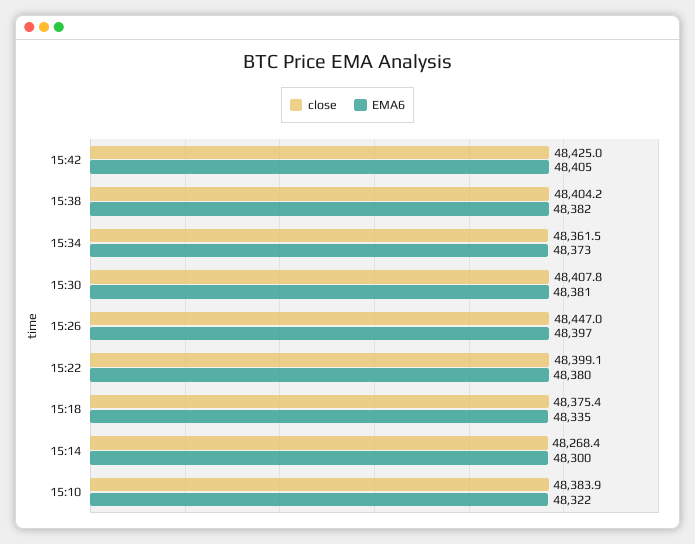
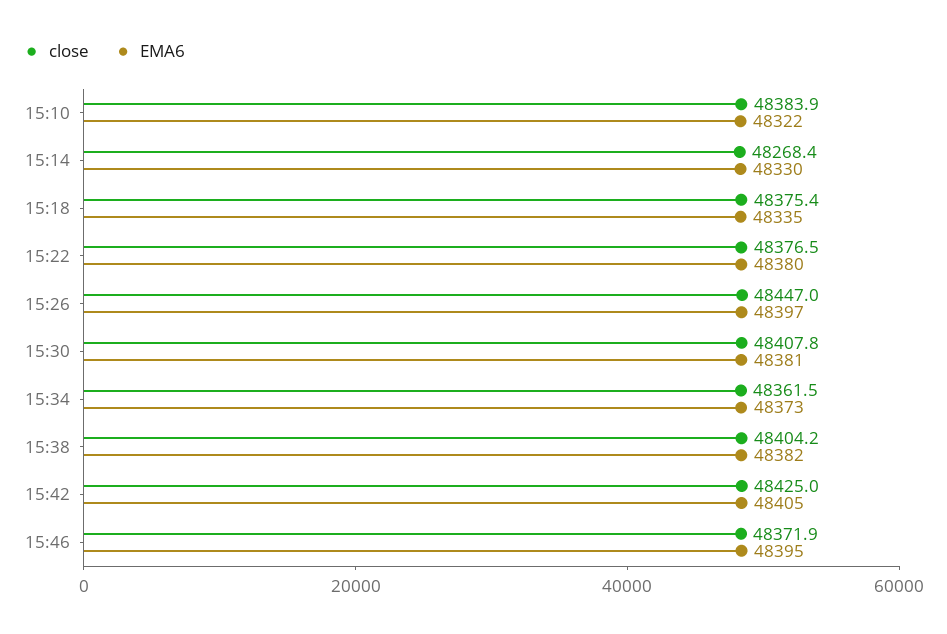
close, 15:22: 48399.1 -> 48376.5
EMA6, 15:14: 48300 -> 48330
close, 15:46: none -> 48371.9
EMA6, 15:46: none -> 48395

